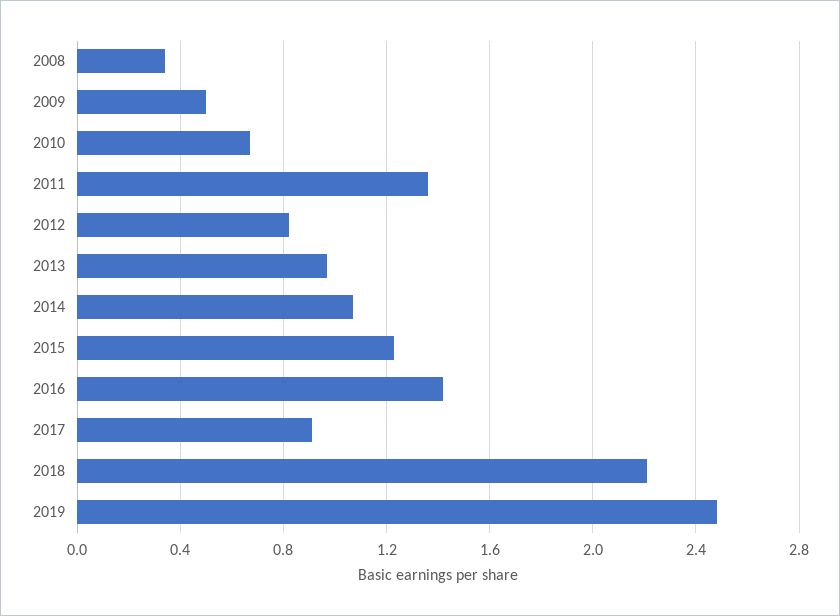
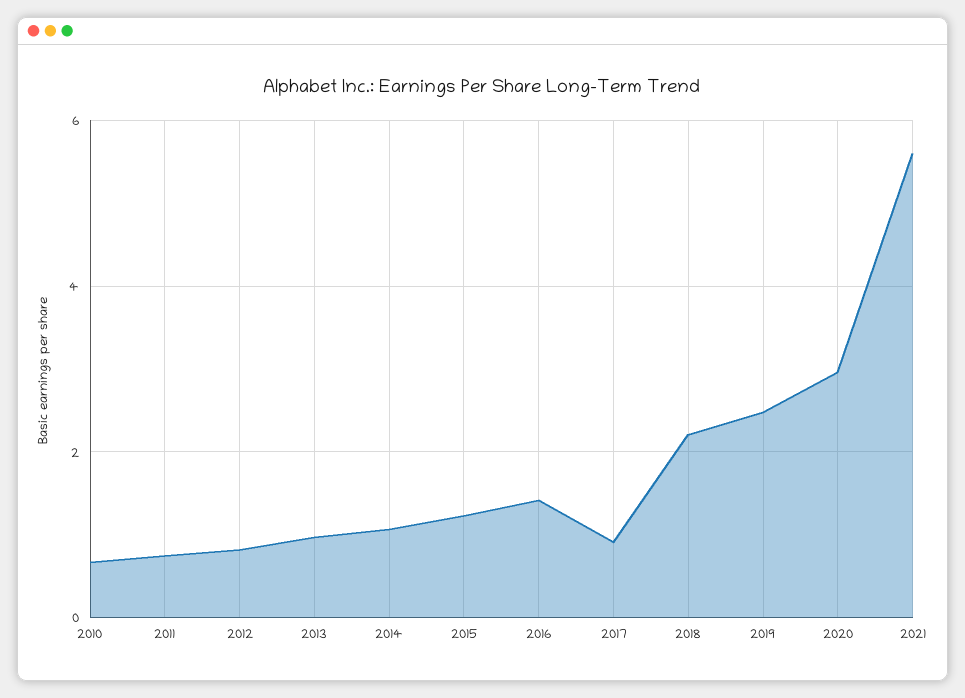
2008: 0.35 -> none
2009: 0.5 -> none
2011: 1.35 -> 0.8
2020: none -> 3
2021: none -> 5.6

